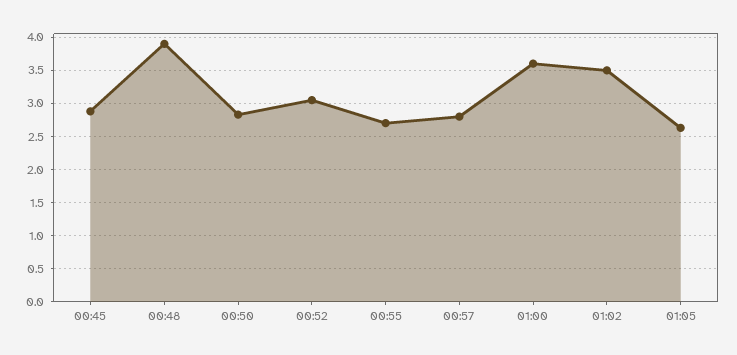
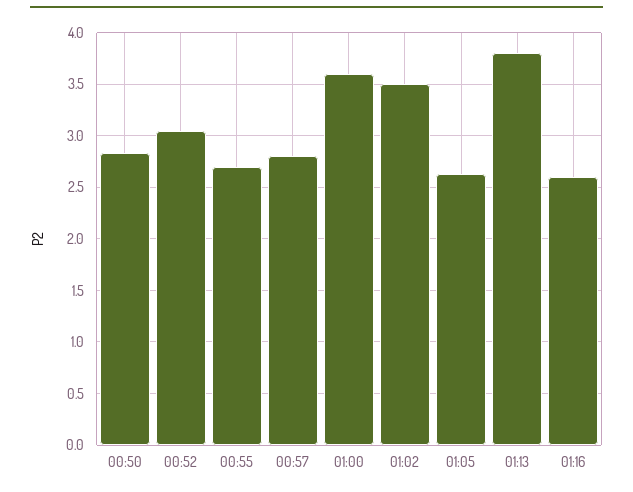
00:45: 2.9 -> none
00:48: 3.9 -> none
01:13: none -> 3.8
01:16: none -> 2.6

